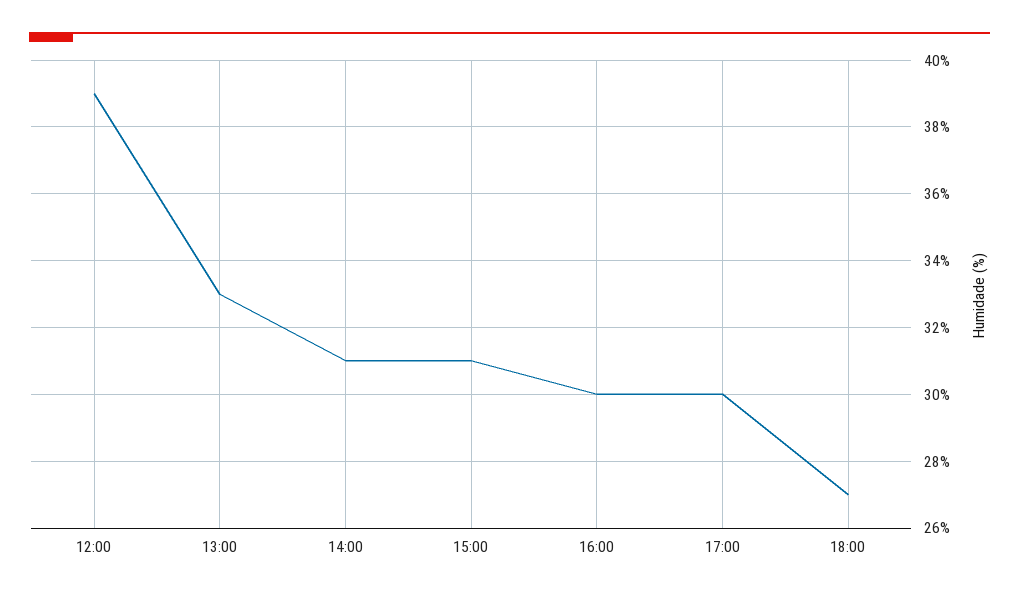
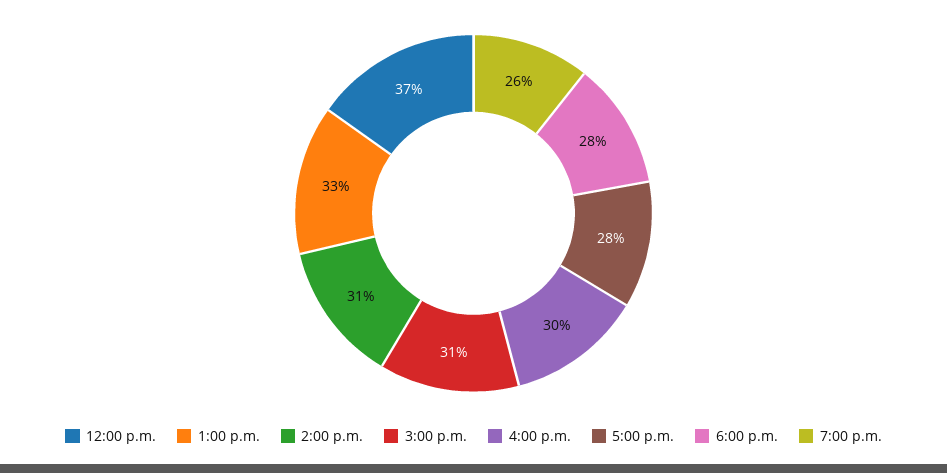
12:00: 39 -> 37
17:00: 30 -> 28
18:00: 27 -> 28
7:00 p.m.: none -> 26

